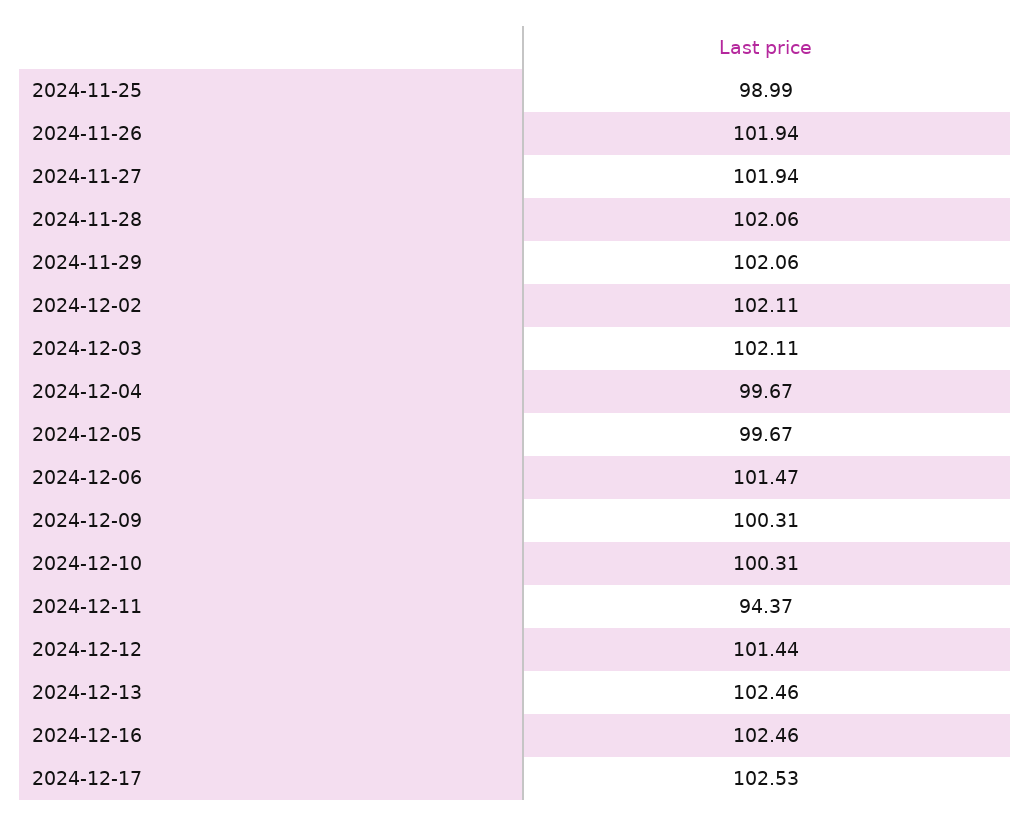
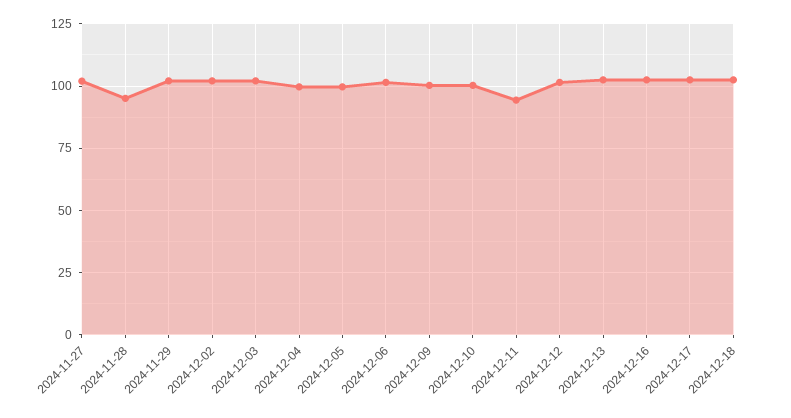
2024-11-25: 98.99 -> none
2024-11-26: 101.94 -> none
2024-11-28: 102.06 -> 95
2024-12-18: none -> 102.5

